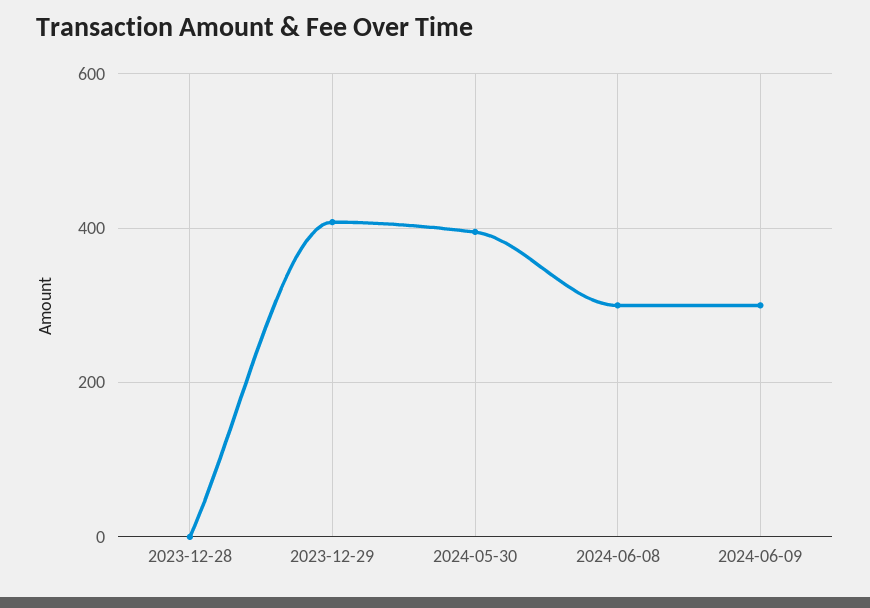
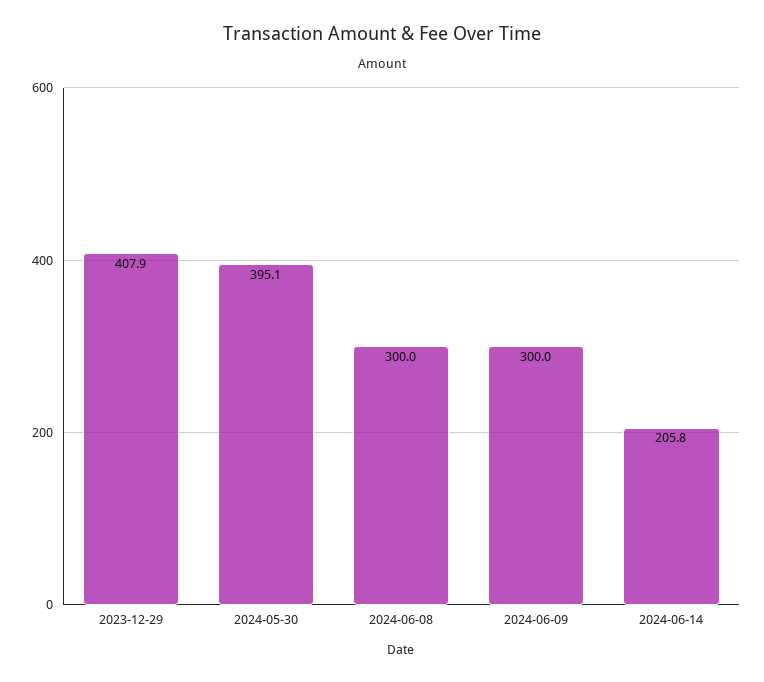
2023-12-28: 0 -> none
2024-06-14: none -> 205.8

